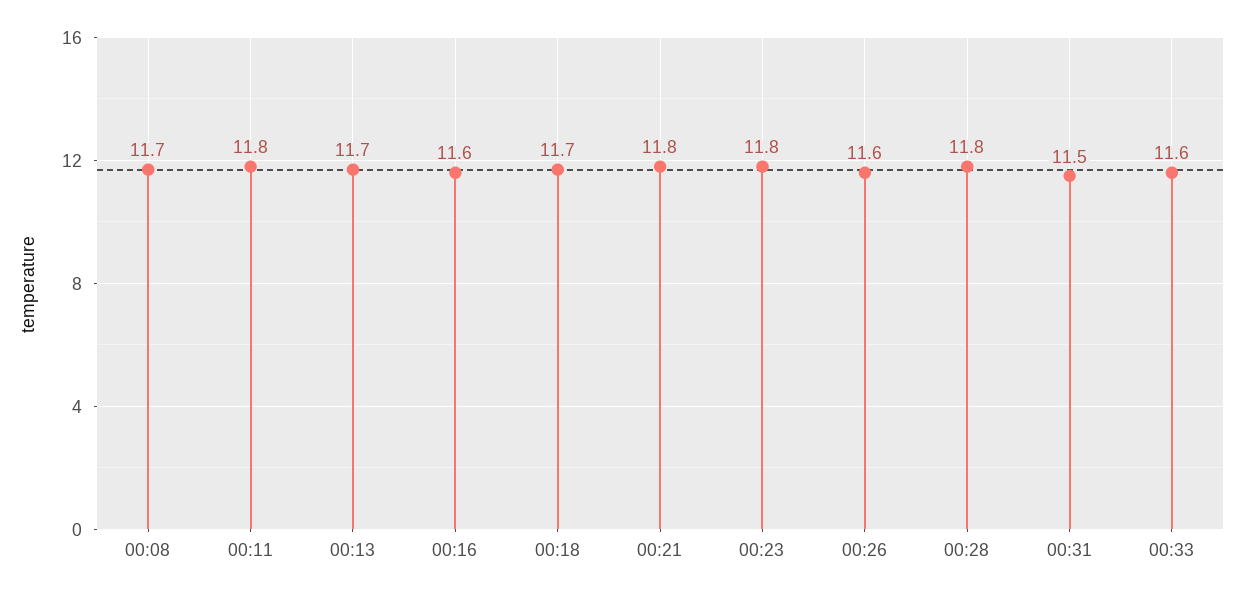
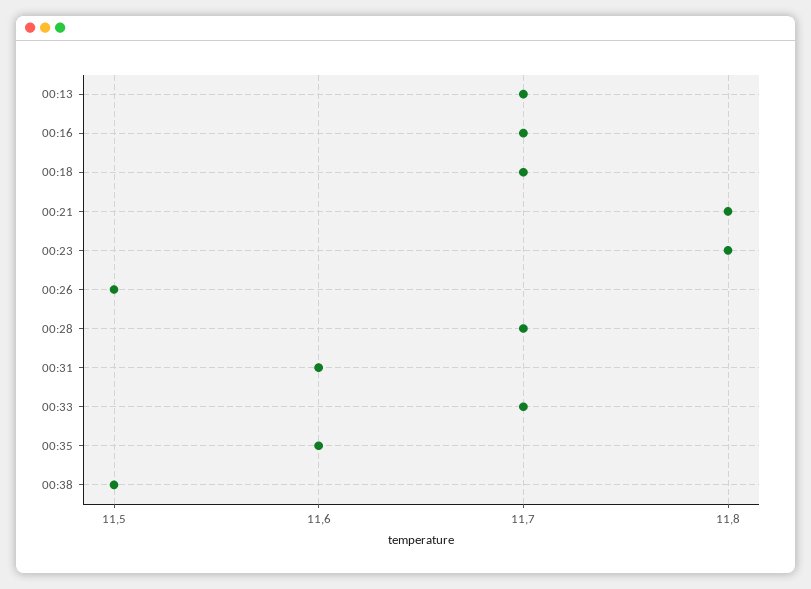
00:08: 11.7 -> none
00:11: 11.8 -> none
00:16: 11.6 -> 11.7
00:26: 11.6 -> 11.5
00:28: 11.8 -> 11.7
00:31: 11.5 -> 11.6
00:33: 11.6 -> 11.7
00:35: none -> 11.6
00:38: none -> 11.5

